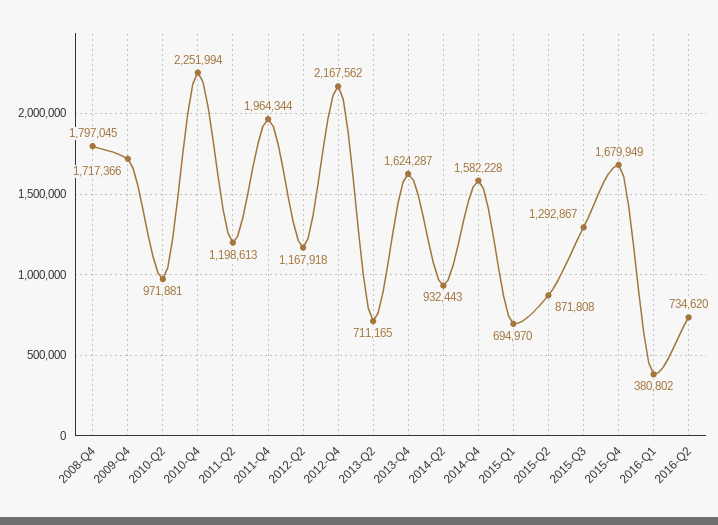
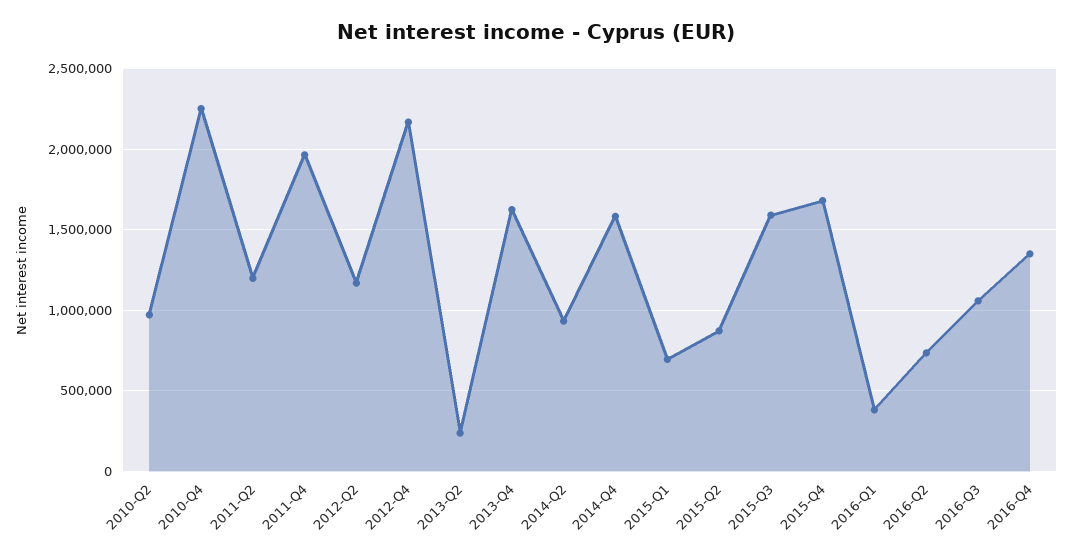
2008-Q4: 1797045 -> none
2009-Q4: 1717366 -> none
2013-Q2: 711165 -> 250000
2015-Q3: 1292867 -> 1600000
2016-Q3: none -> 1050000
2016-Q4: none -> 1350000

